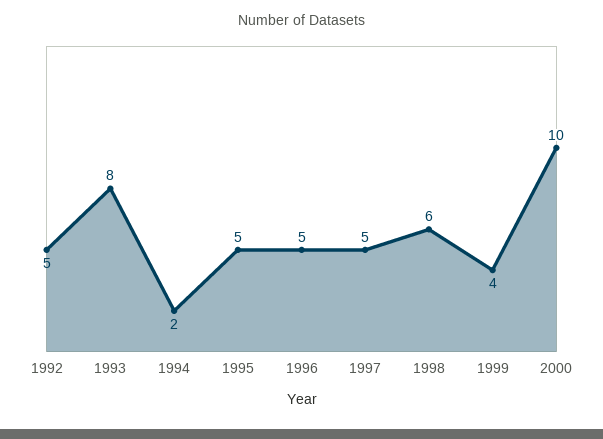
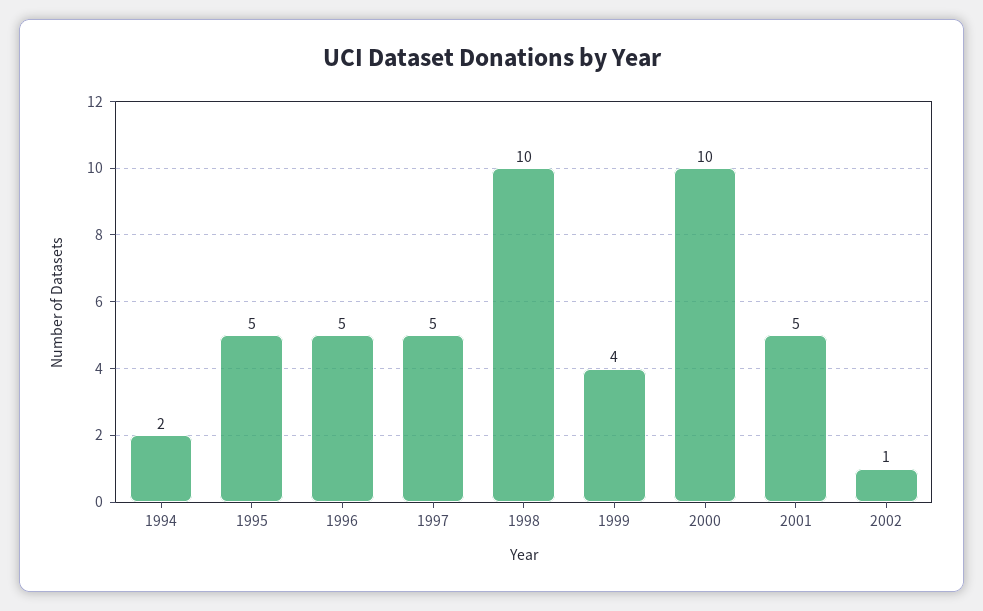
1992: 5 -> none
1993: 8 -> none
1998: 6 -> 10
2001: none -> 5
2002: none -> 1

